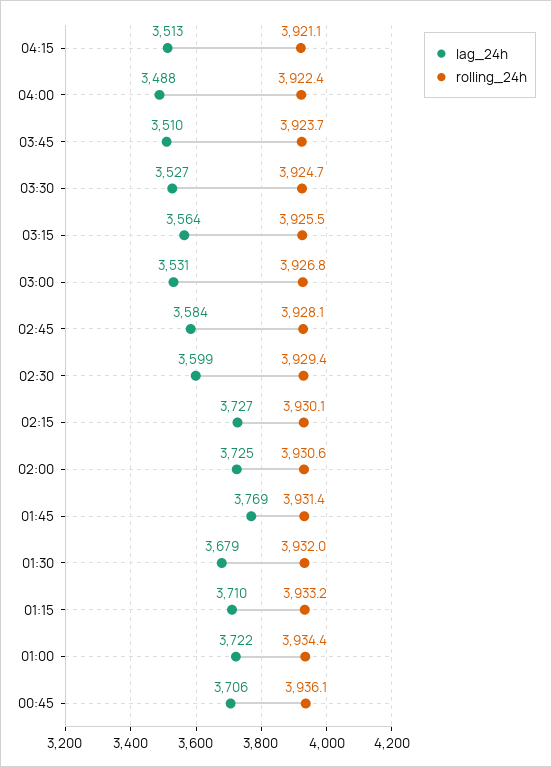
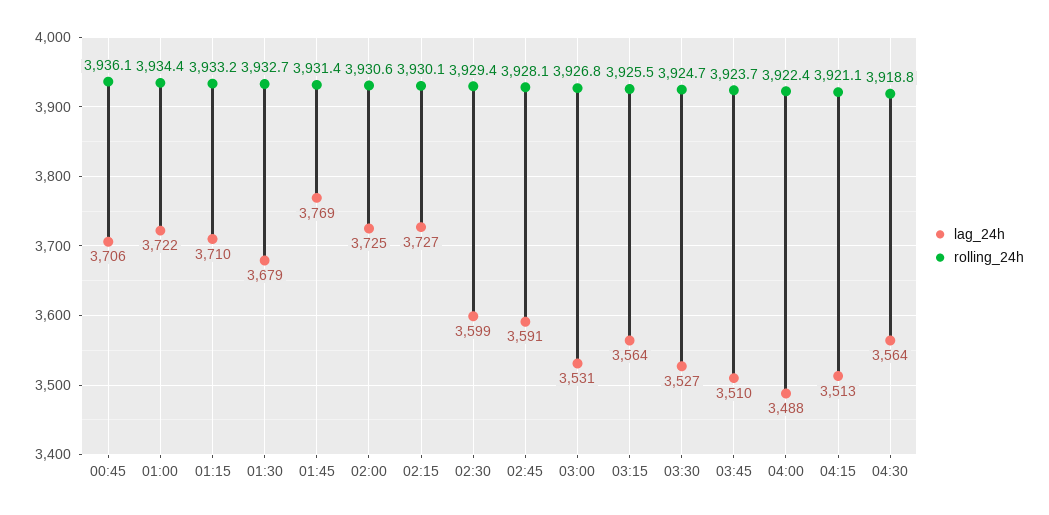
lag_24h, 02:45: 3584 -> 3591
rolling_24h, 01:30: 3932 -> 3932.7
lag_24h, 04:30: none -> 3564
rolling_24h, 04:30: none -> 3918.8

